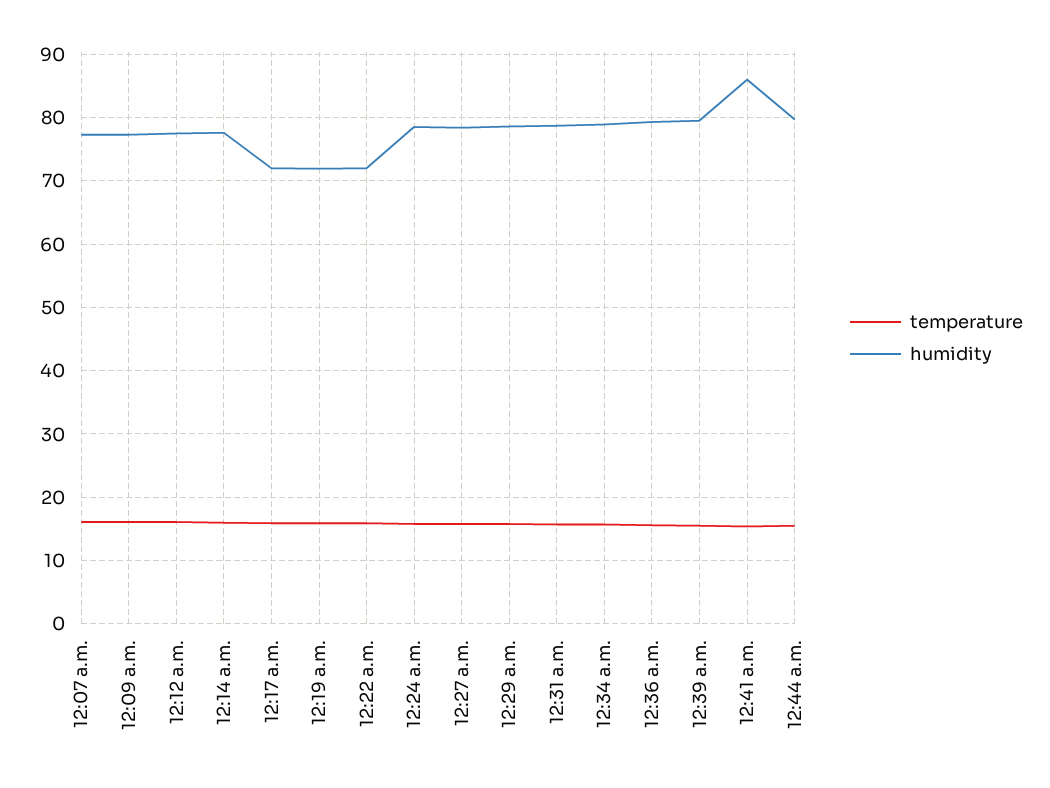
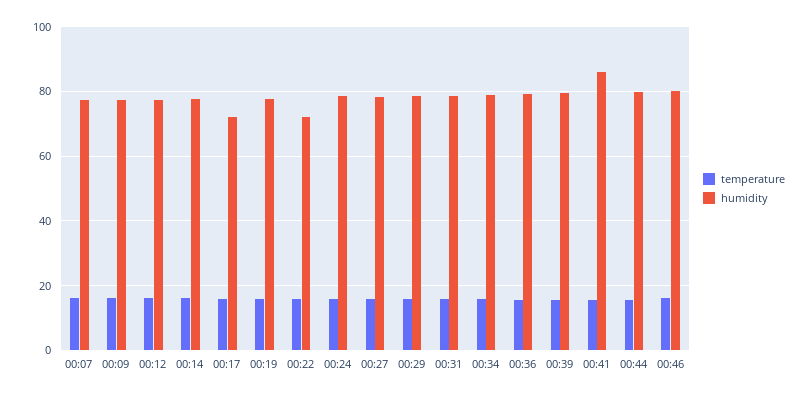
humidity, 12:19 a.m.: 72 -> 78
temperature, 00:46: none -> 16
humidity, 00:46: none -> 80

